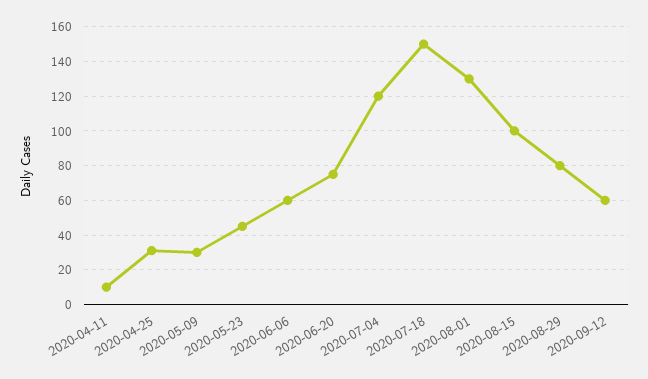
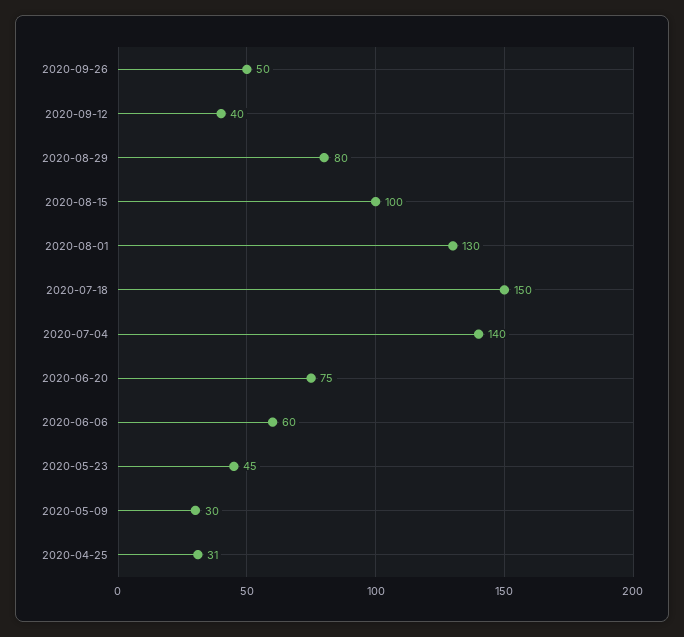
2020-04-11: 10 -> none
2020-07-04: 120 -> 140
2020-09-12: 60 -> 40
2020-09-26: none -> 50

